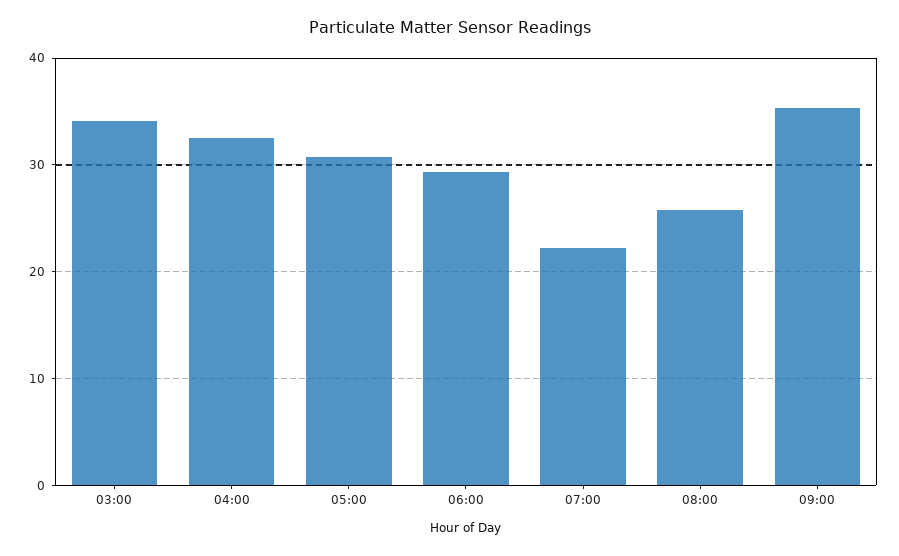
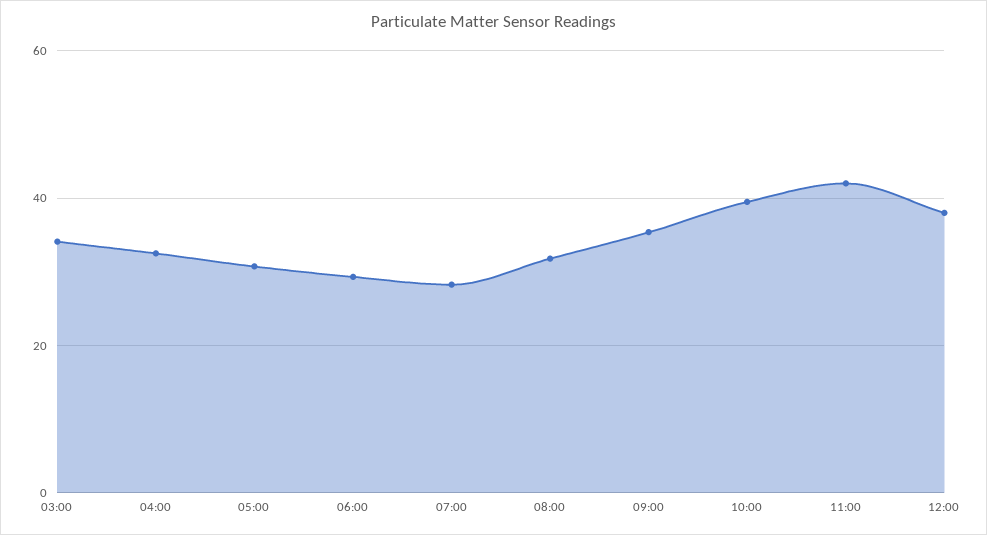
07:00: 22 -> 28
08:00: 26 -> 32
10:00: none -> 40
11:00: none -> 42
12:00: none -> 38

